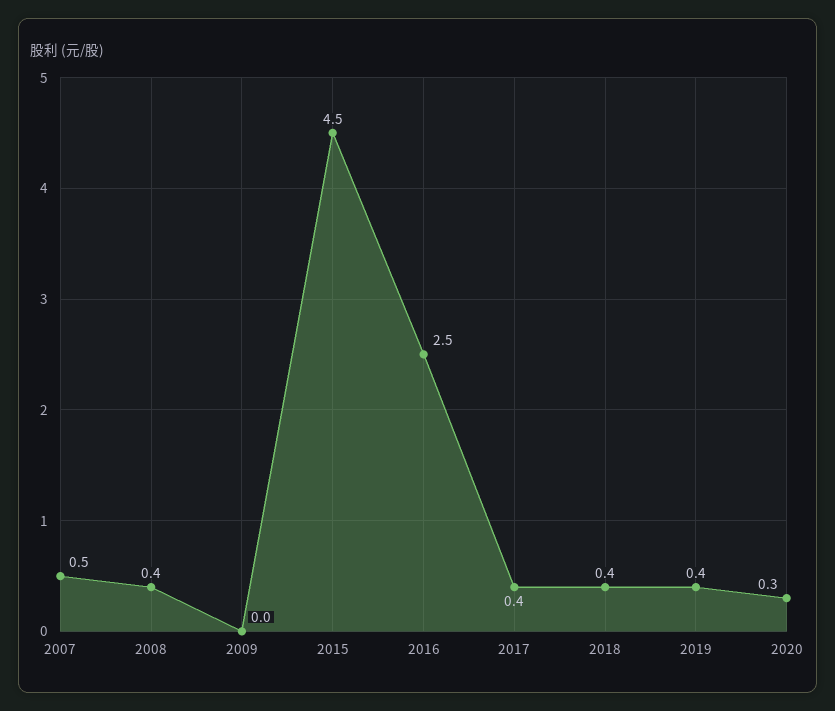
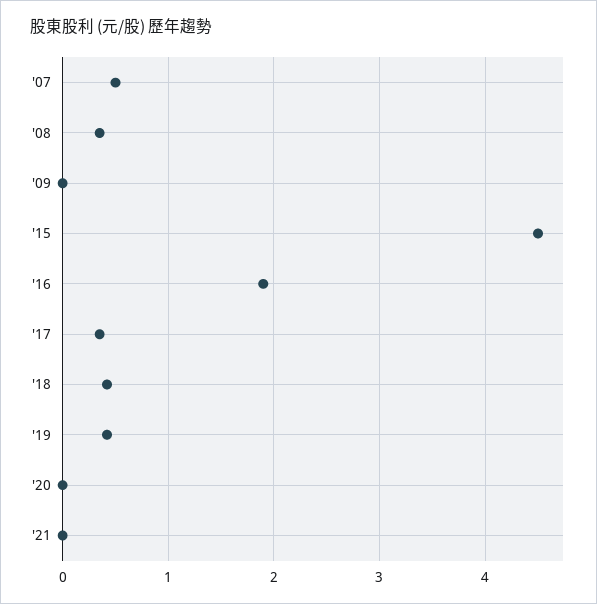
2016: 2.5 -> 1.9
2020: 0.3 -> 0
'21: none -> 0

